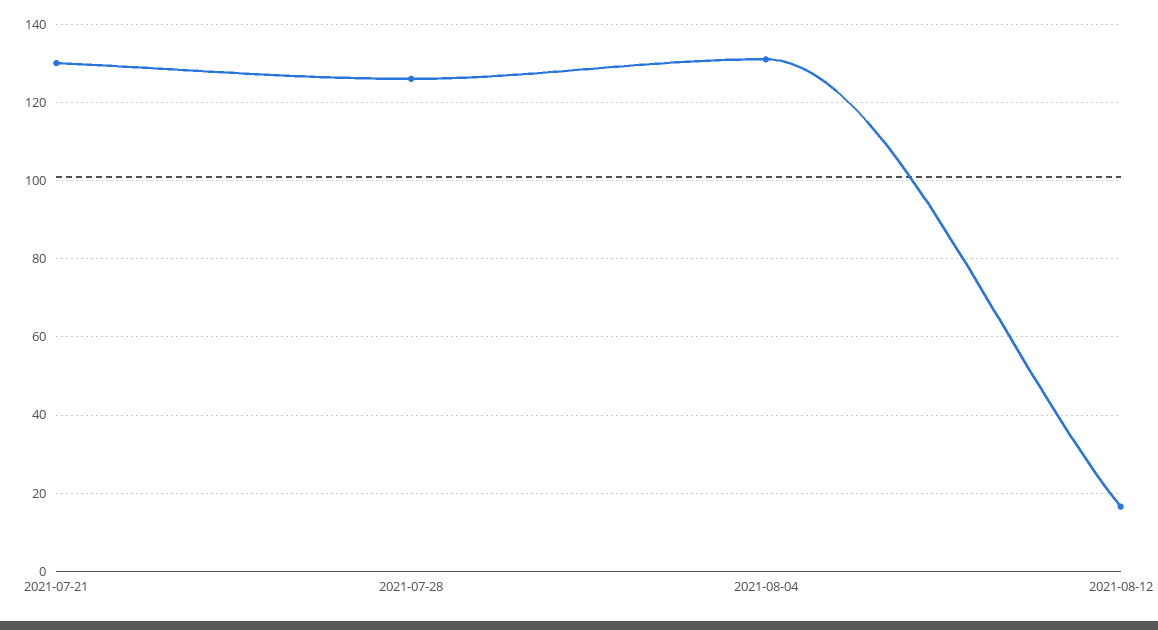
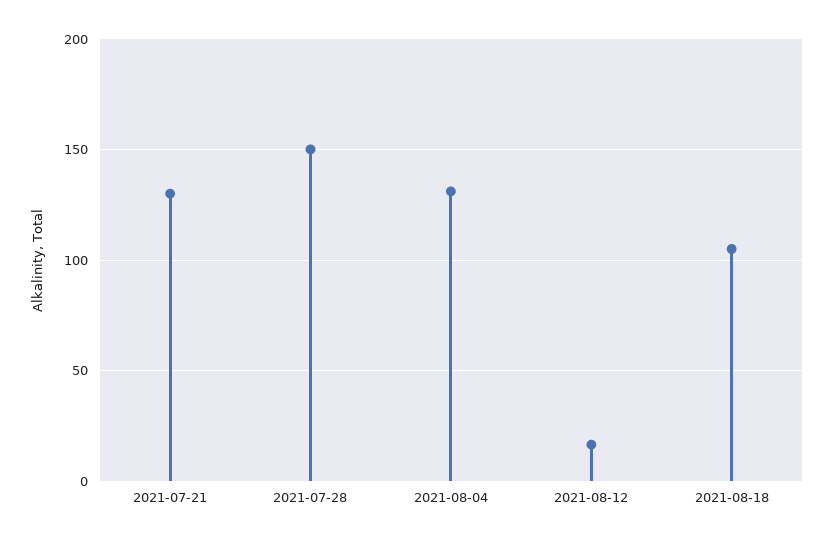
2021-07-28: 126 -> 150
2021-08-18: none -> 105

